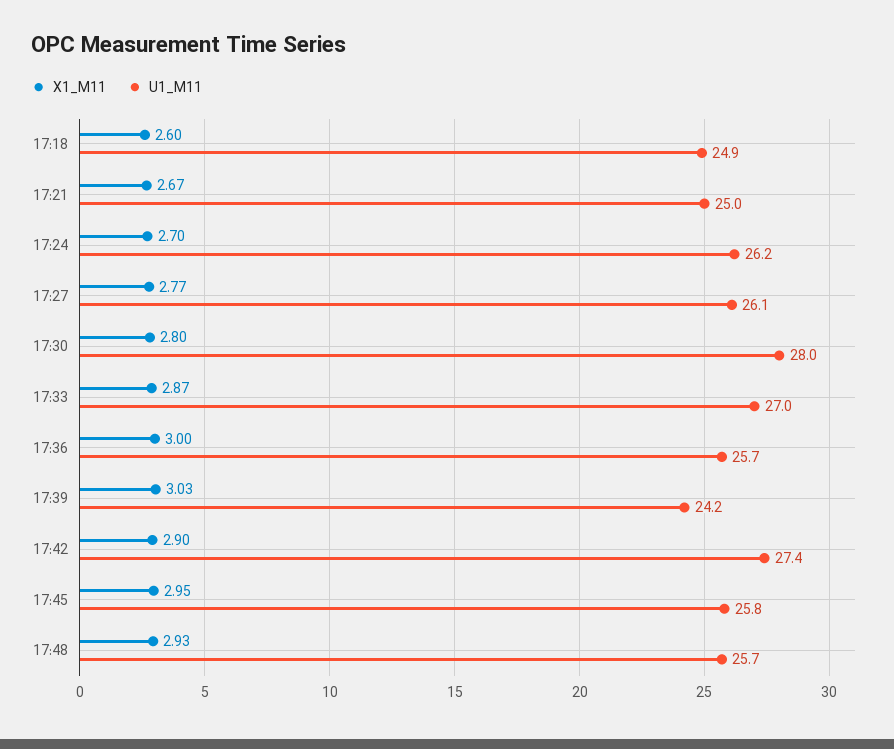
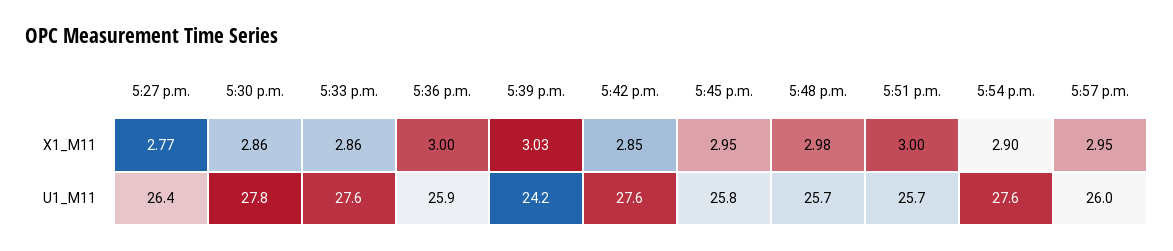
X1_M11, 17:18: 2.6 -> none
U1_M11, 17:18: 24.9 -> none
X1_M11, 17:21: 2.67 -> none
U1_M11, 17:21: 25 -> none
X1_M11, 17:24: 2.7 -> none
U1_M11, 17:24: 26.2 -> none
U1_M11, 17:27: 26.1 -> 26.4
X1_M11, 17:30: 2.8 -> 2.86
U1_M11, 17:30: 28 -> 27.8
X1_M11, 17:33: 2.87 -> 2.86
U1_M11, 17:33: 27 -> 27.6
U1_M11, 17:36: 25.7 -> 25.9
X1_M11, 17:42: 2.9 -> 2.85
U1_M11, 17:42: 27.4 -> 27.6
X1_M11, 17:48: 2.93 -> 2.98
X1_M11, 5:51 p.m.: none -> 3
X1_M11, 5:54 p.m.: none -> 2.9
X1_M11, 5:57 p.m.: none -> 2.95
U1_M11, 5:51 p.m.: none -> 25.7
U1_M11, 5:54 p.m.: none -> 27.6
U1_M11, 5:57 p.m.: none -> 26

